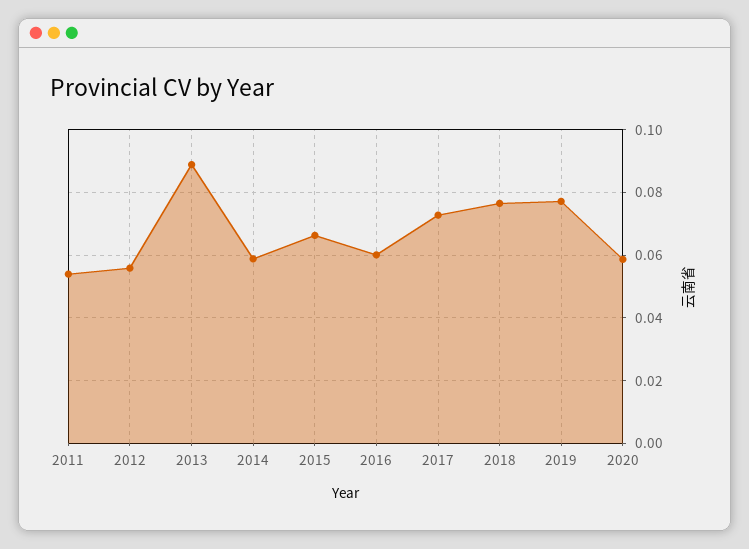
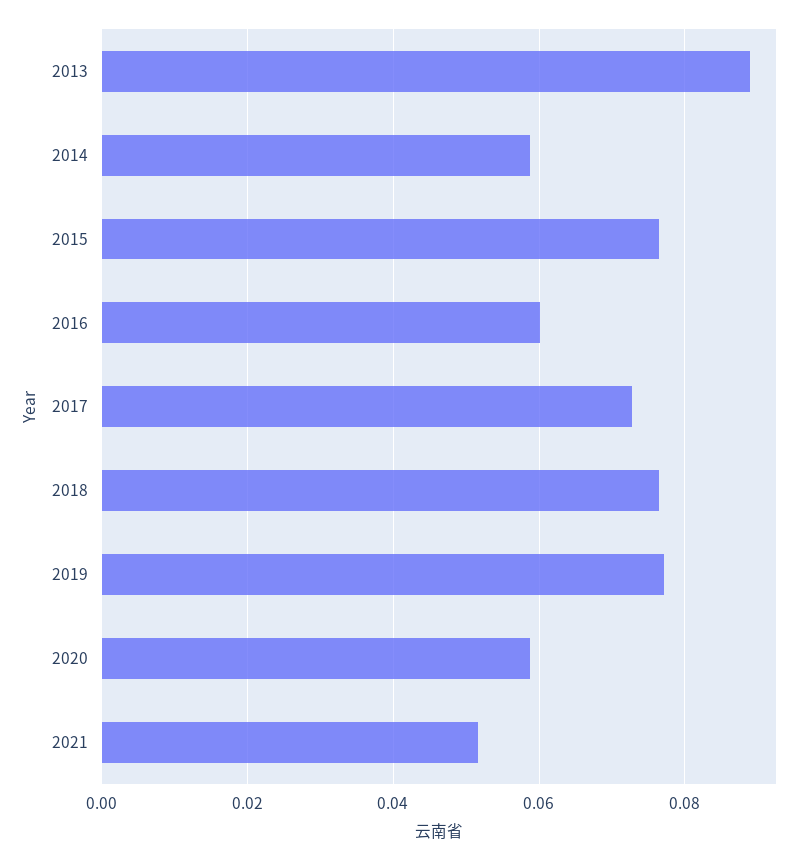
2011: 0.054 -> none
2012: 0.056 -> none
2015: 0.066 -> 0.076
2021: none -> 0.052

